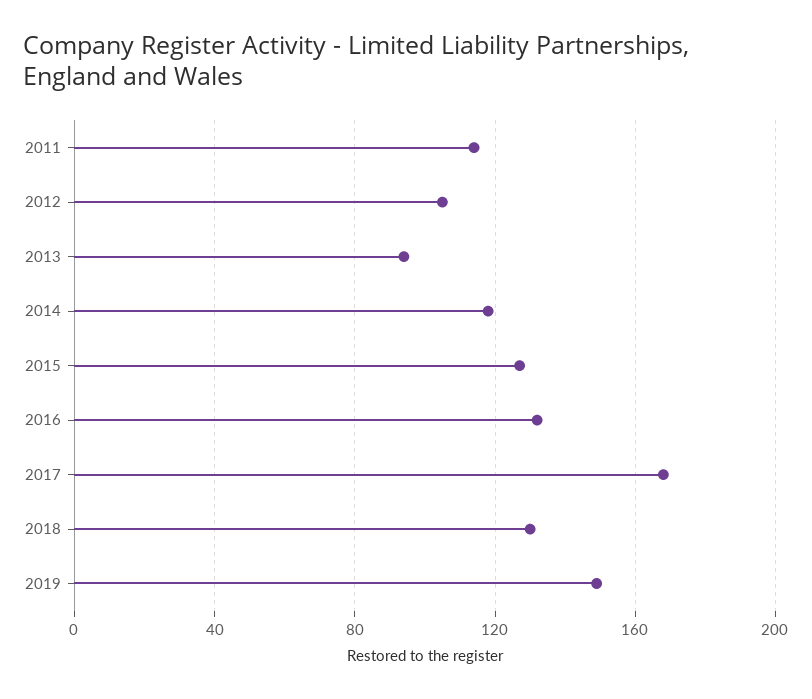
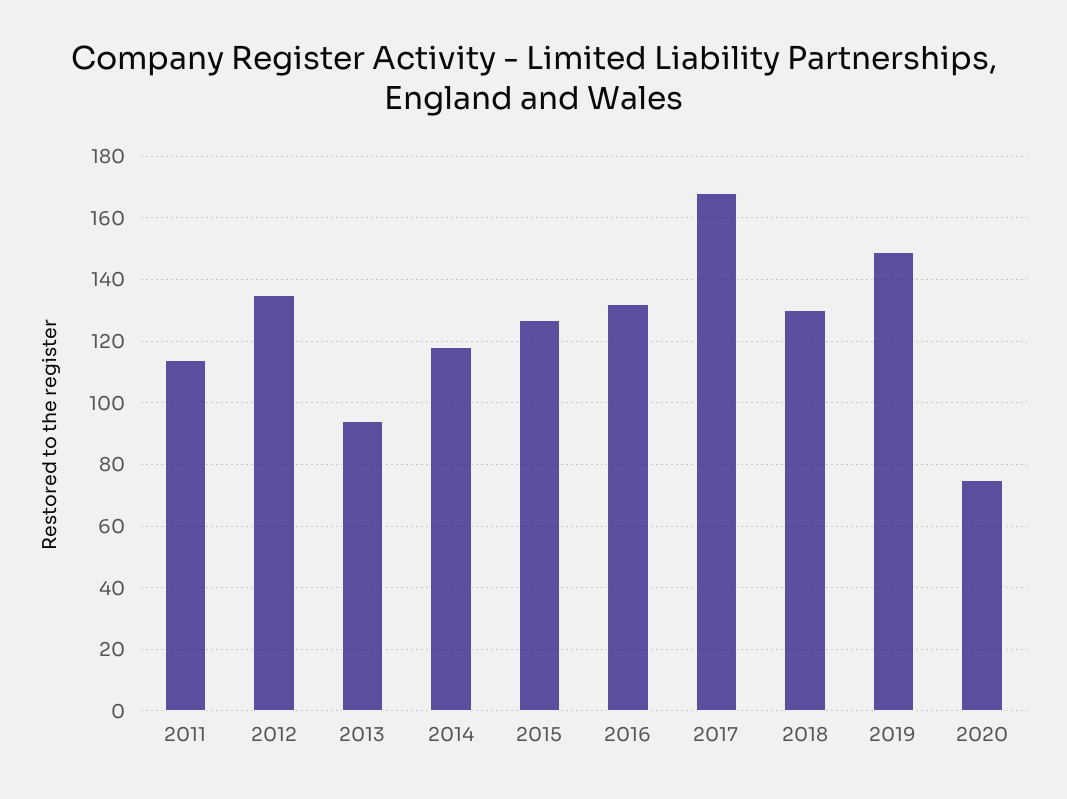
2012: 105 -> 135
2020: none -> 75

